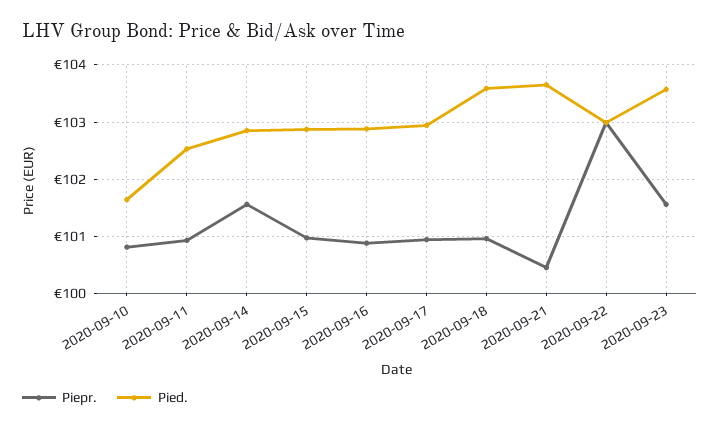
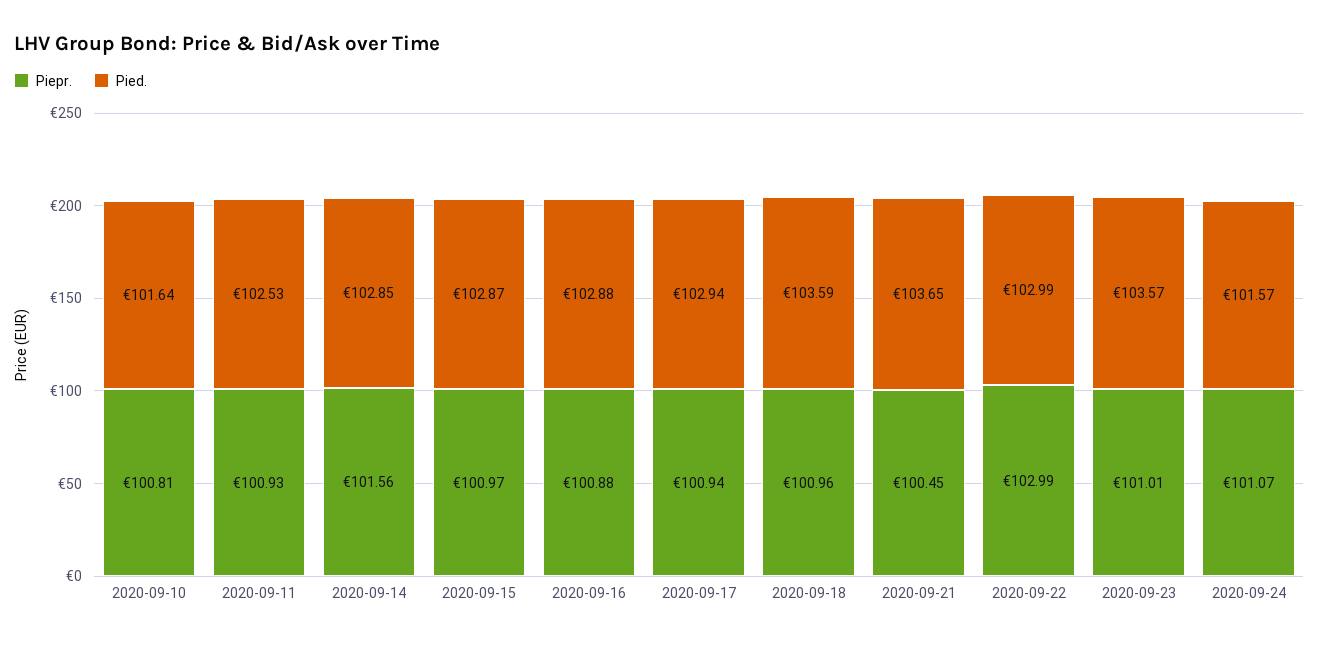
Piepr., 2020-09-23: 101.6 -> 101.01
Piepr., 2020-09-24: none -> 101.07
Pied., 2020-09-24: none -> 101.57

